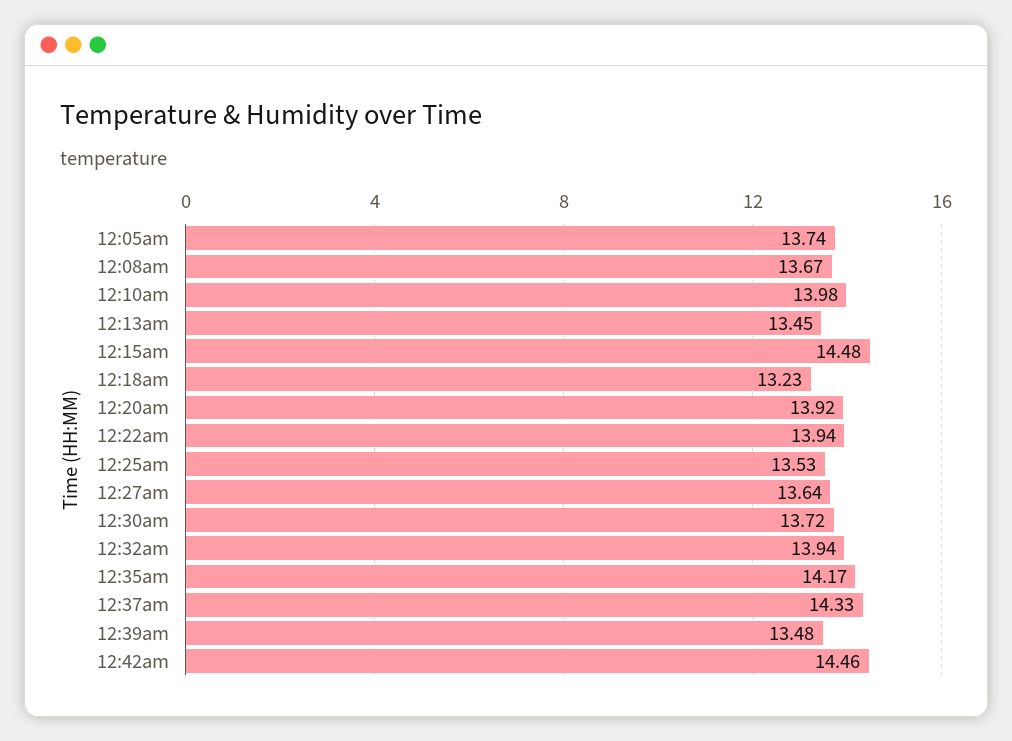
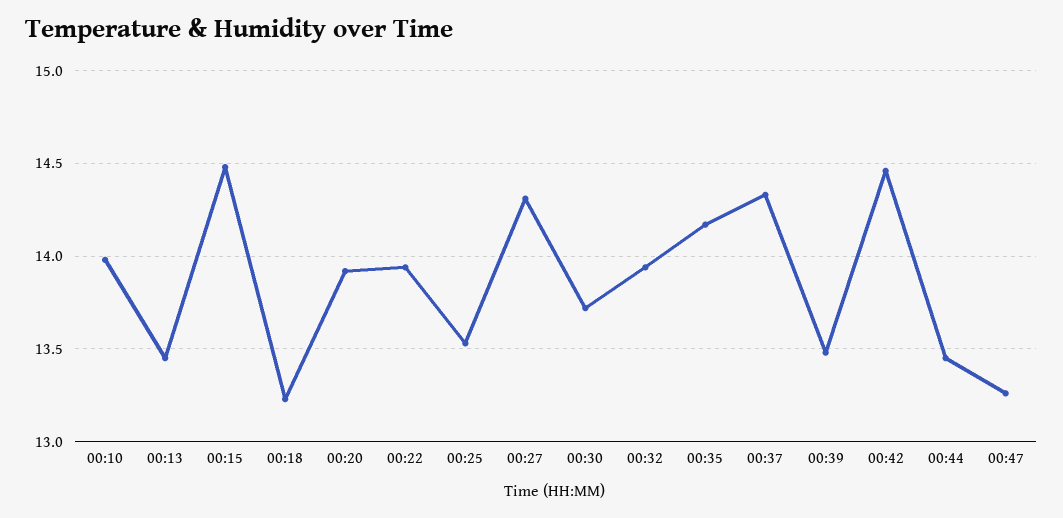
12:05am: 13.74 -> none
12:08am: 13.67 -> none
12:27am: 13.64 -> 14.3
00:44: none -> 13.45
00:47: none -> 13.25

